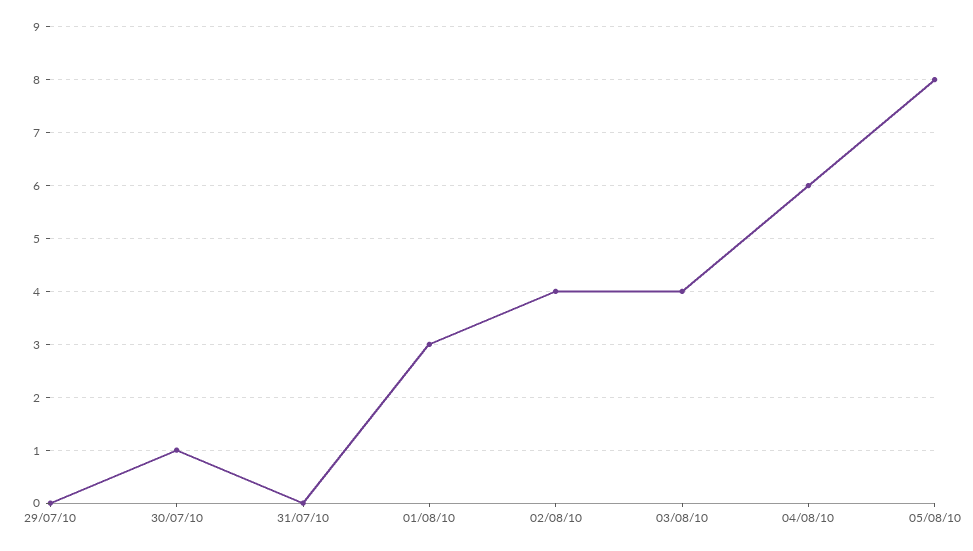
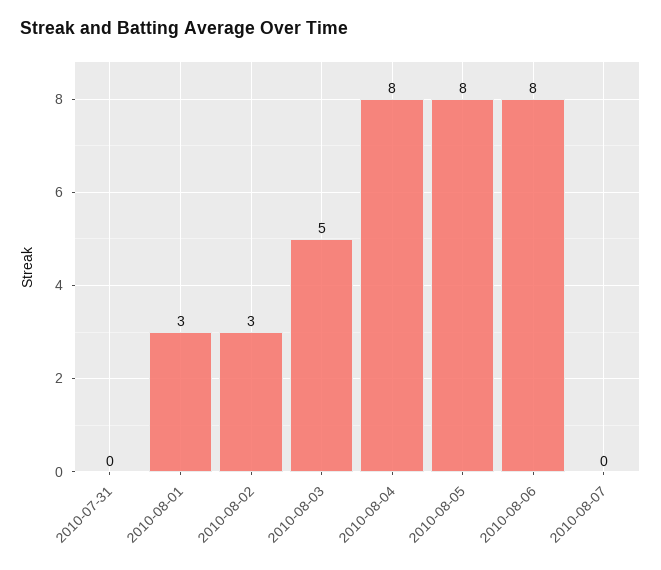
29/07/10: 0 -> none
30/07/10: 1 -> none
02/08/10: 4 -> 3
03/08/10: 4 -> 5
04/08/10: 6 -> 8
2010-08-06: none -> 8
2010-08-07: none -> 0

